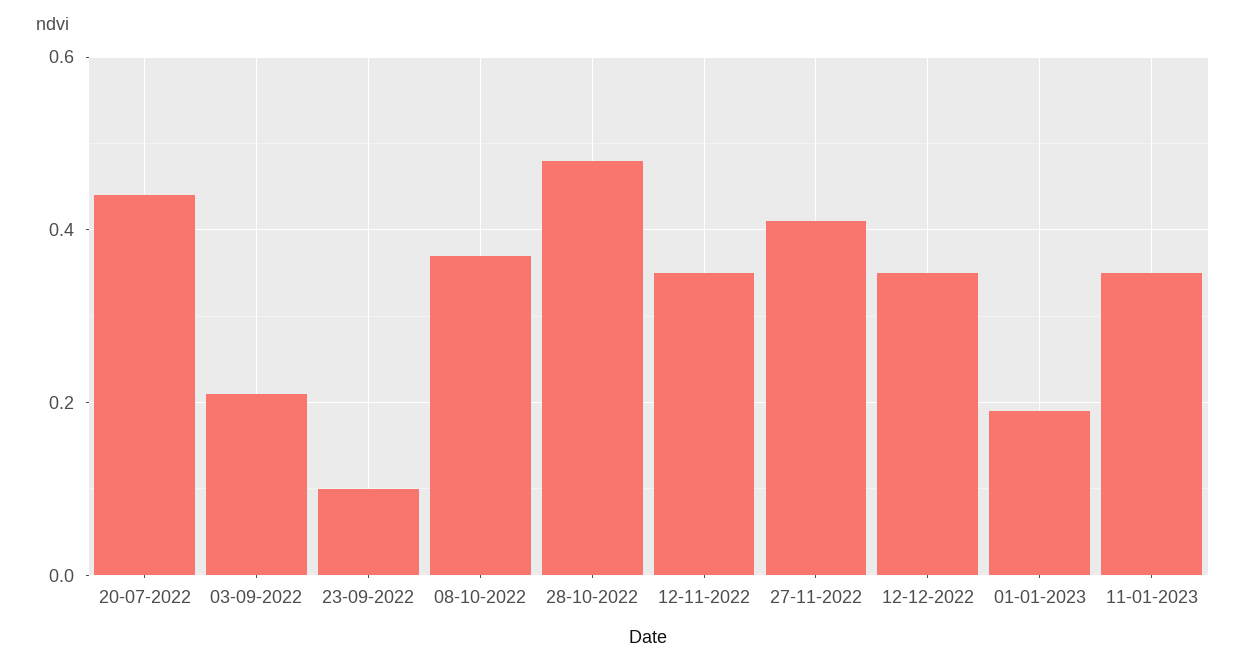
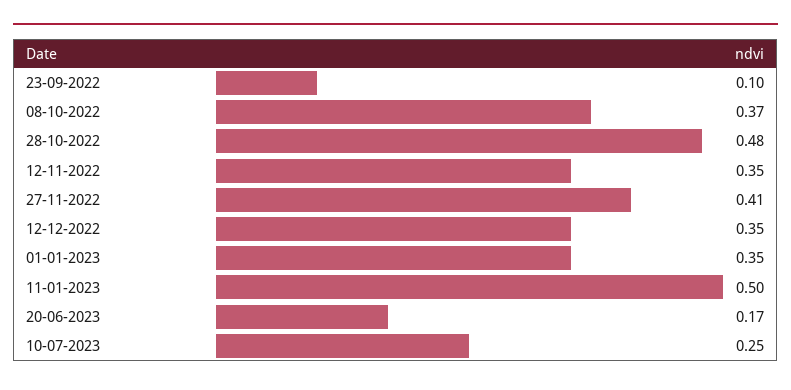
20-07-2022: 0.45 -> none
03-09-2022: 0.2 -> none
01-01-2023: 0.2 -> 0.35
11-01-2023: 0.35 -> 0.5
20-06-2023: none -> 0.17
10-07-2023: none -> 0.25

